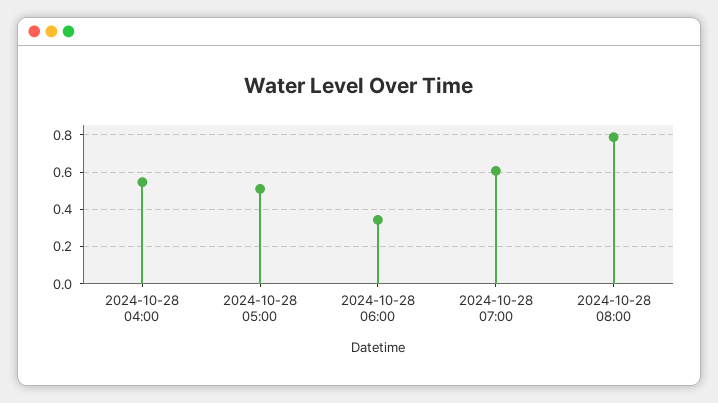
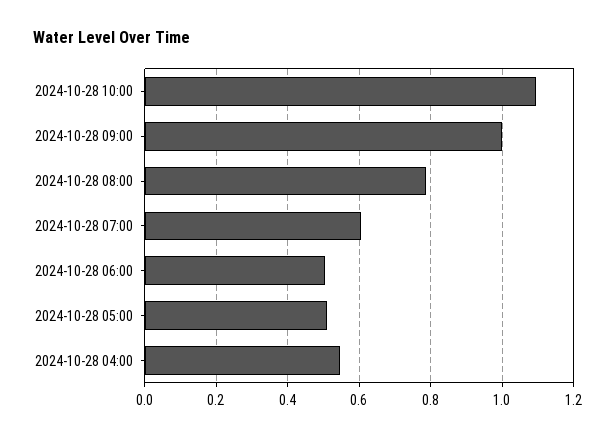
2024-10-28 06:00: 0.35 -> 0.5
2024-10-28 10:00: none -> 1.1
2024-10-28 09:00: none -> 1

